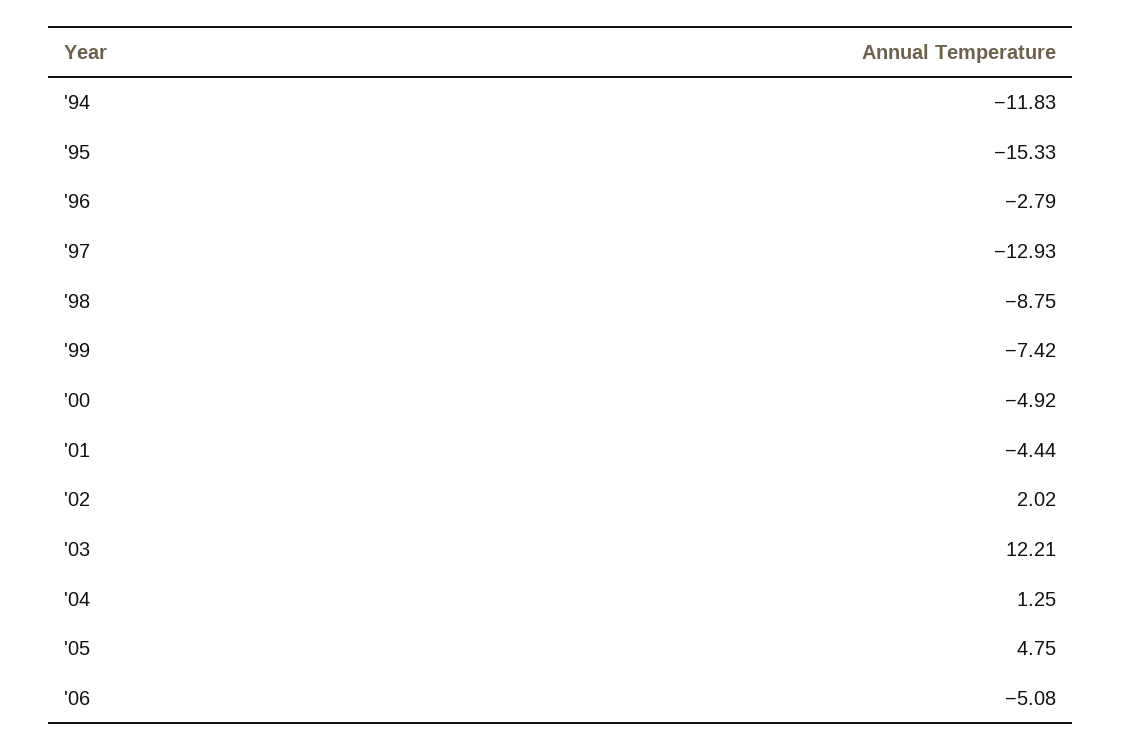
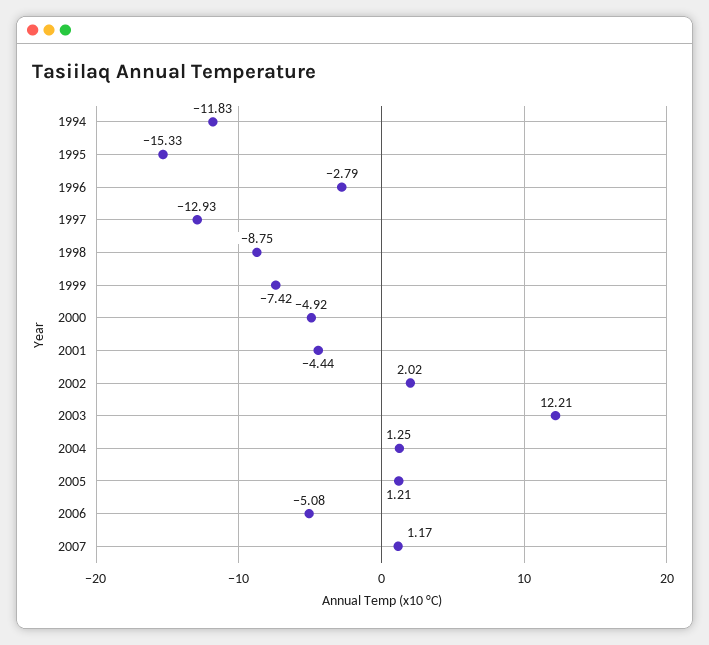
'05: 4.75 -> 1.21
2007: none -> 1.17

